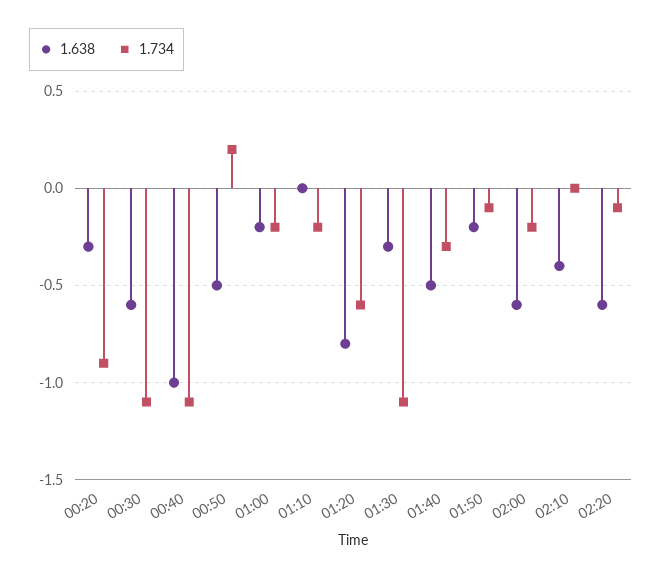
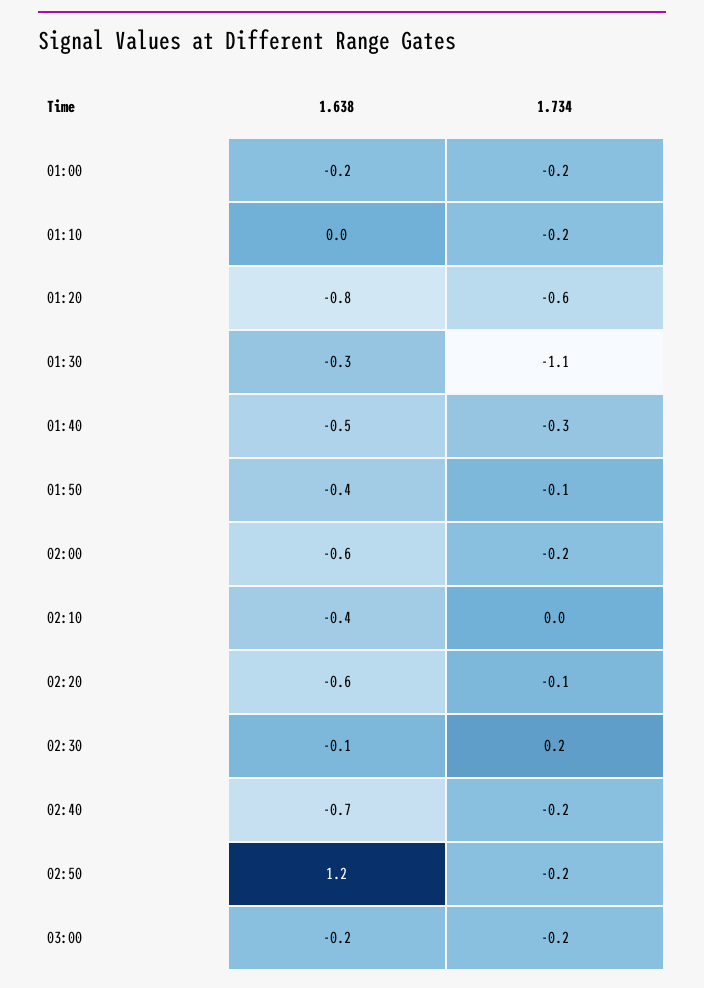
1.638, 00:20: -0.3 -> none
1.734, 00:20: -0.9 -> none
1.638, 00:30: -0.6 -> none
1.734, 00:30: -1.1 -> none
1.638, 00:40: -1 -> none
1.734, 00:40: -1.1 -> none
1.638, 00:50: -0.5 -> none
1.734, 00:50: 0.2 -> none
1.638, 01:50: -0.2 -> -0.4
1.638, 02:30: none -> -0.1
1.734, 02:30: none -> 0.2
1.638, 02:40: none -> -0.7
1.734, 02:40: none -> -0.2
1.638, 02:50: none -> 1.2
1.734, 02:50: none -> -0.2
1.638, 03:00: none -> -0.2
1.734, 03:00: none -> -0.2

